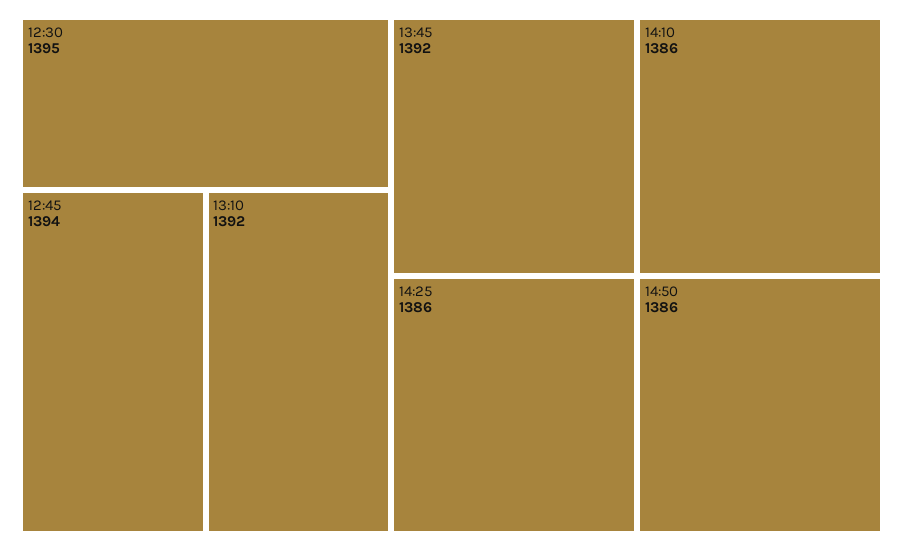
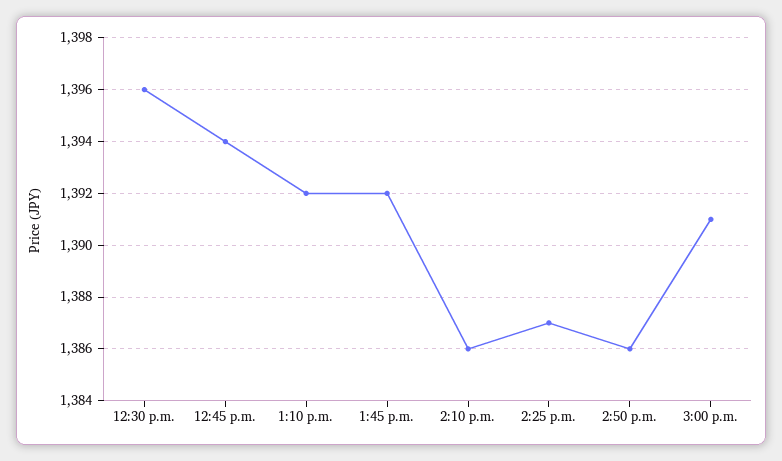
12:30: 1395 -> 1396
14:25: 1386 -> 1387
3:00 p.m.: none -> 1391

